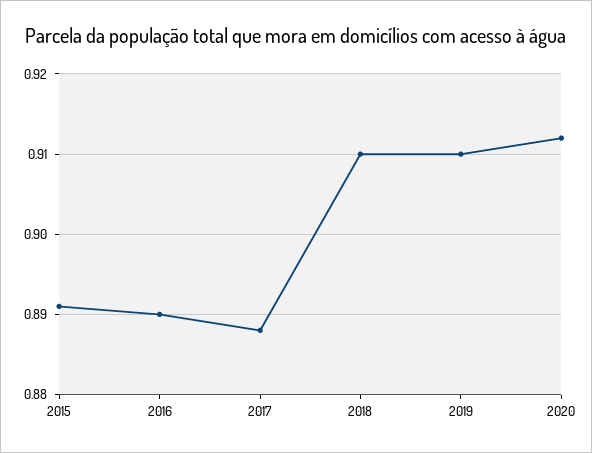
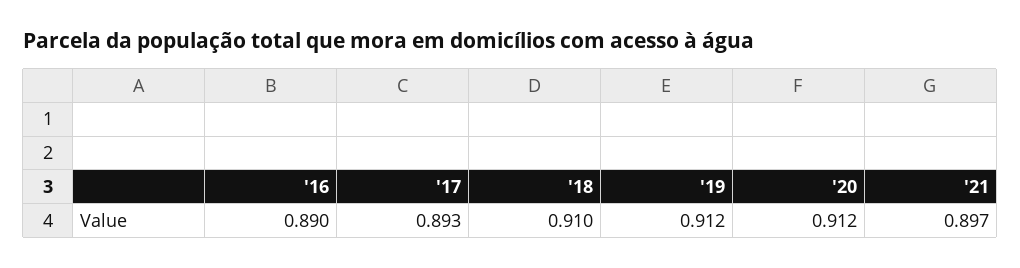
2015: 0.891 -> none
2017: 0.888 -> 0.893
2019: 0.91 -> 0.912
'21: none -> 0.897

